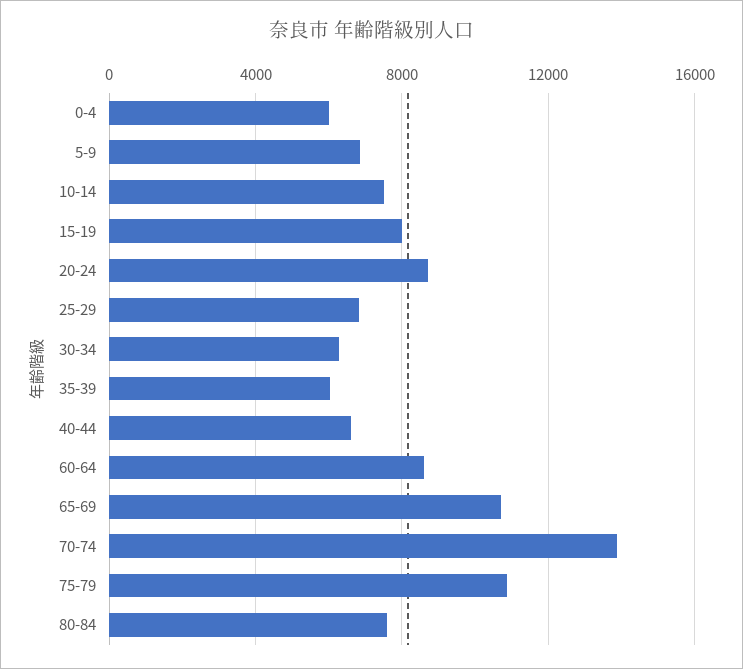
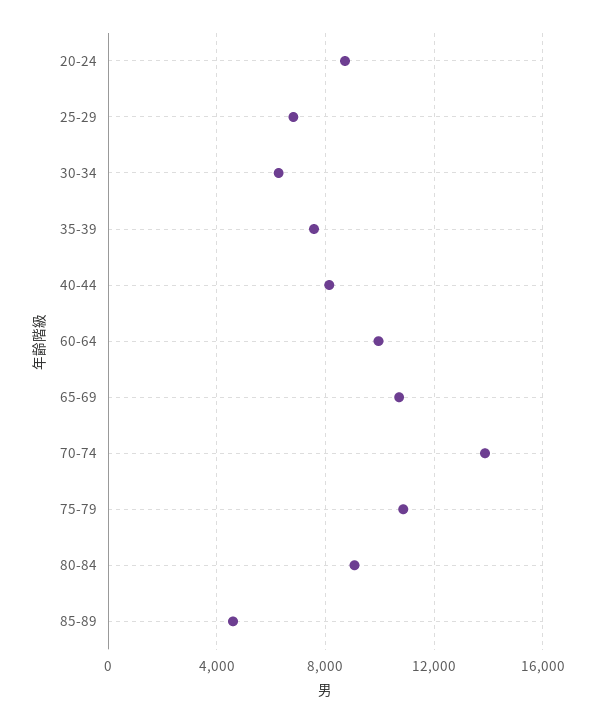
0-4: 6000 -> none
5-9: 7000 -> none
10-14: 7500 -> none
15-19: 8000 -> none
35-39: 6000 -> 7500
40-44: 6500 -> 8000
60-64: 8500 -> 10000
80-84: 7500 -> 9000
85-89: none -> 4500

